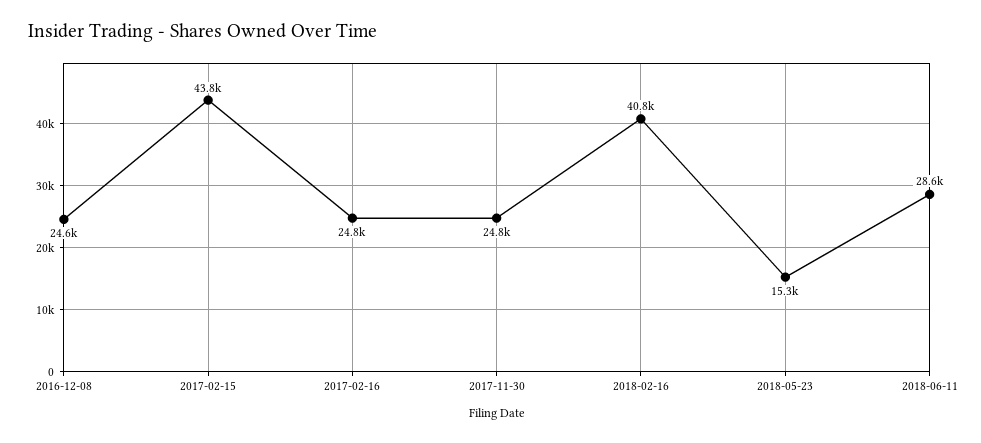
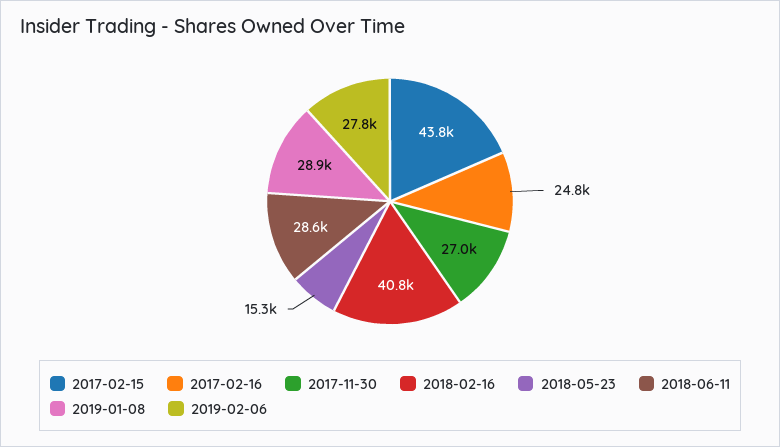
2016-12-08: 24600 -> none
2017-11-30: 24800 -> 27000
2019-01-08: none -> 28900
2019-02-06: none -> 27800

